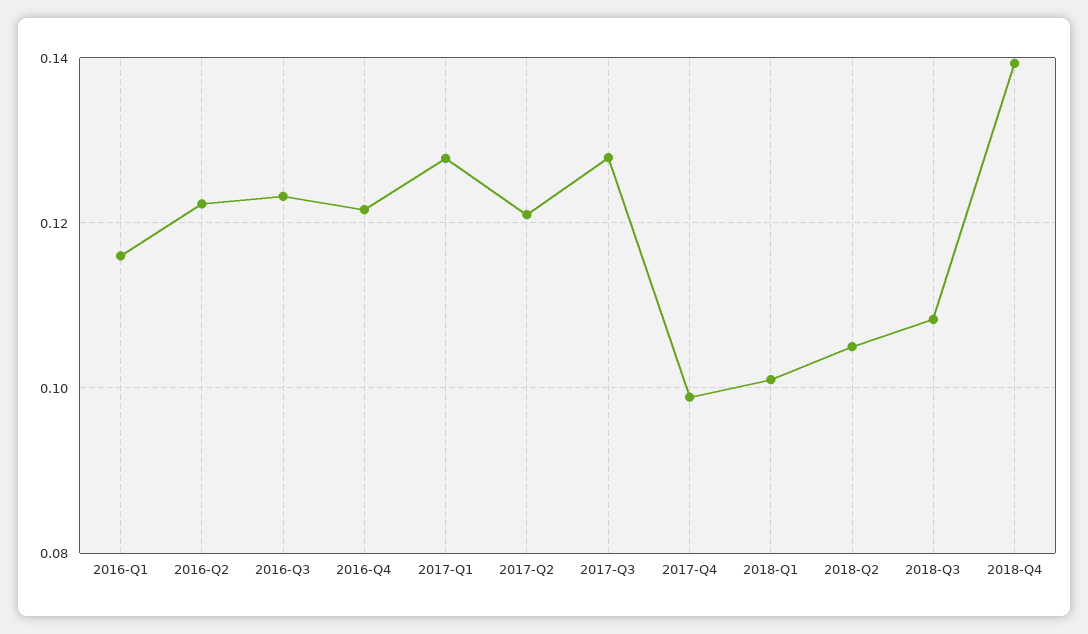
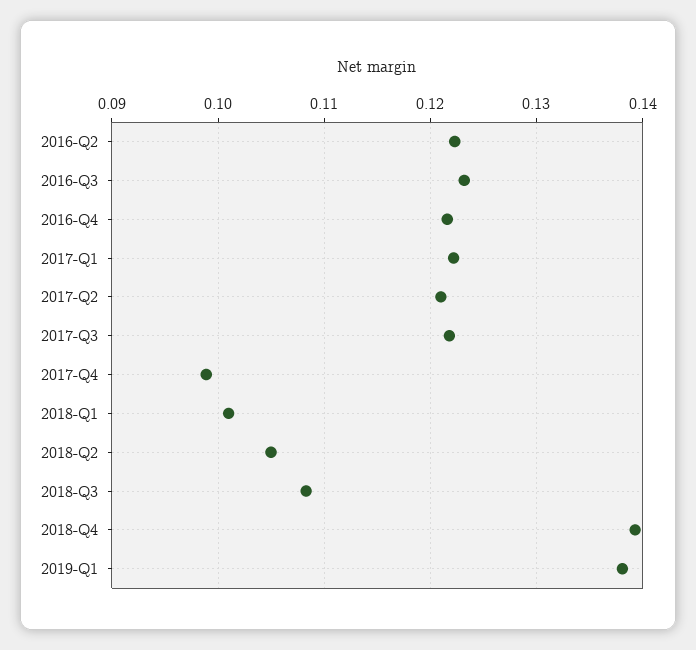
2016-Q1: 0.116 -> none
2017-Q1: 0.128 -> 0.122
2017-Q3: 0.128 -> 0.122
2019-Q1: none -> 0.138

